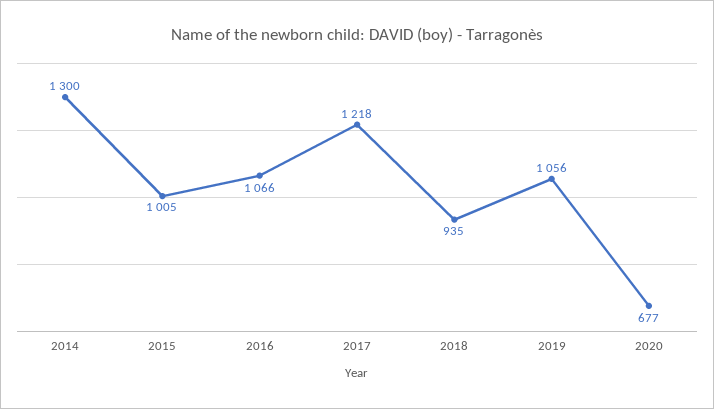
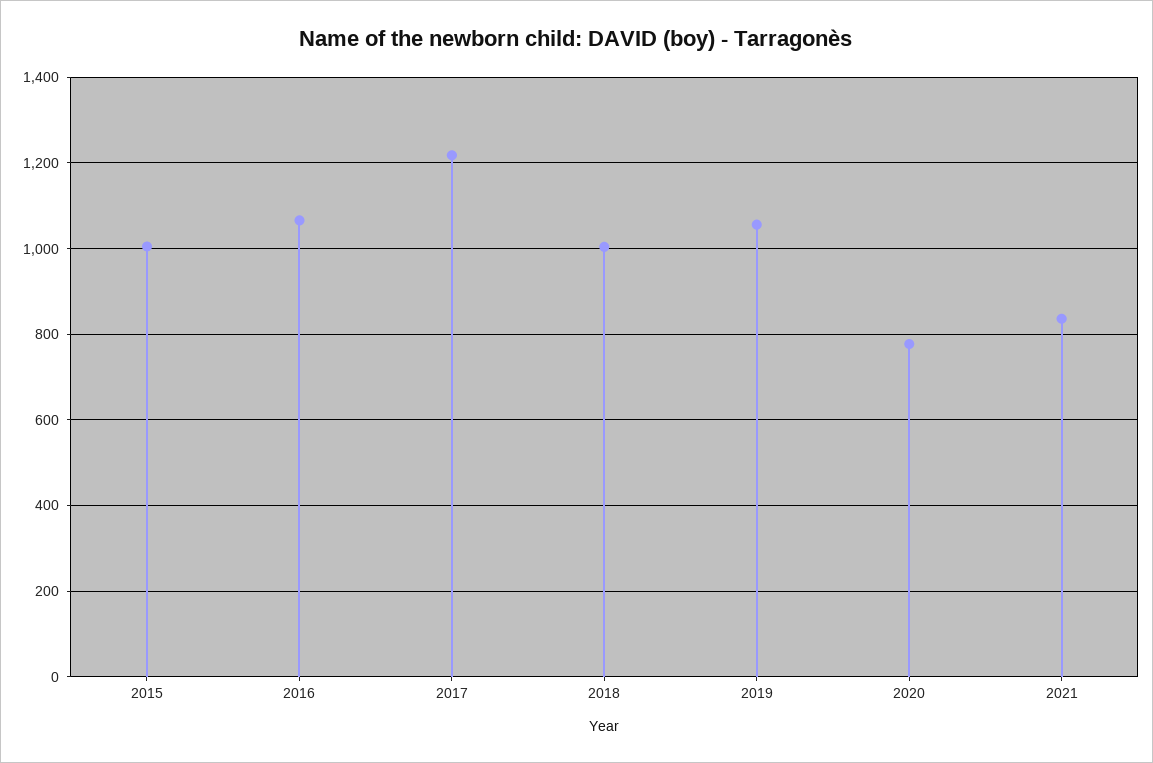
2014: 1300 -> none
2018: 935 -> 1000
2020: 677 -> 780
2021: none -> 840

